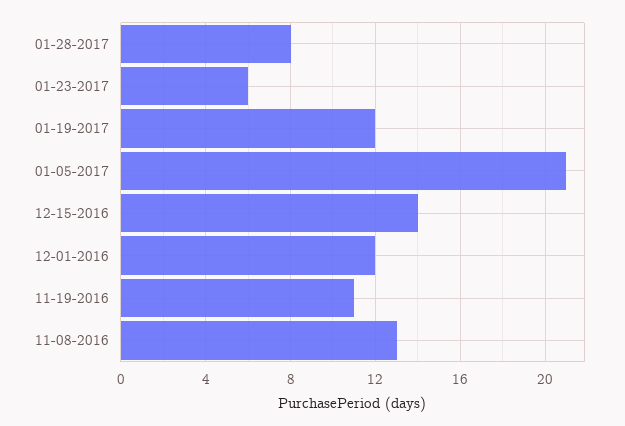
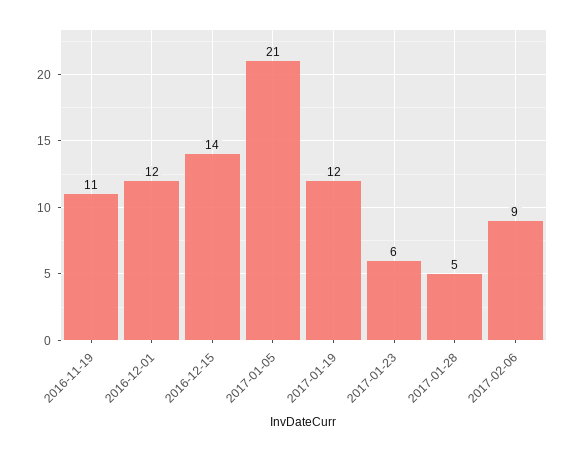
01-28-2017: 8 -> 5
11-08-2016: 13 -> none
2017-02-06: none -> 9

